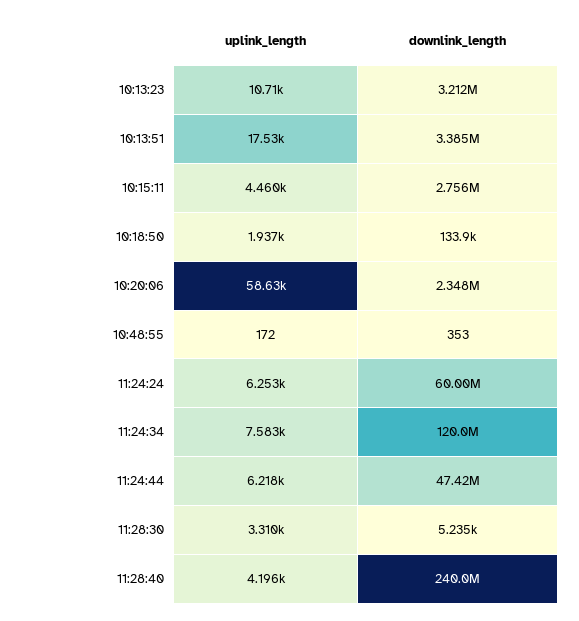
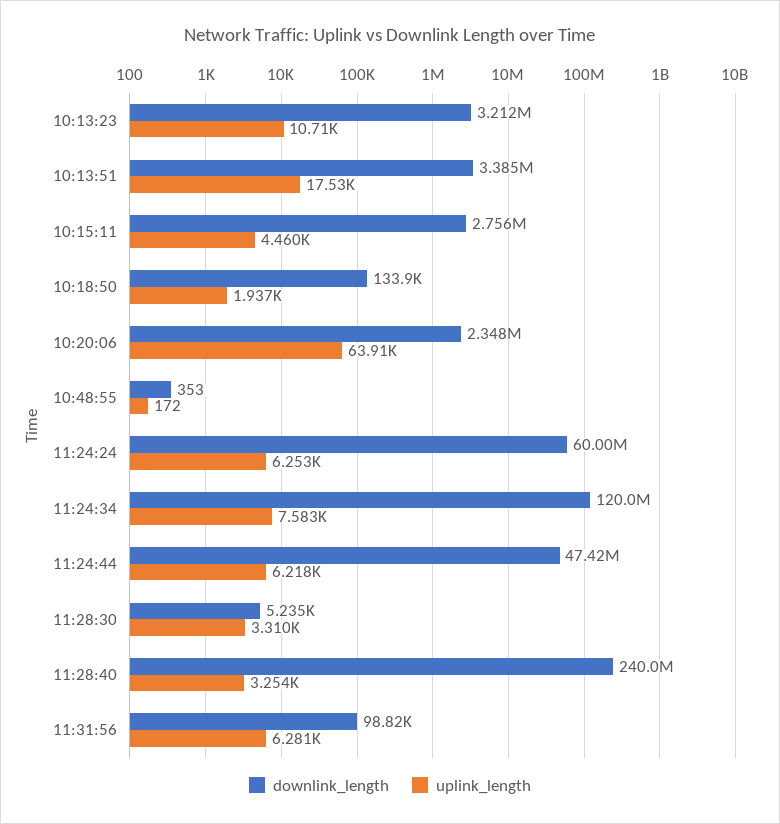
uplink_length, 10:20:06: 58630 -> 63910
uplink_length, 11:28:40: 4196 -> 3254
downlink_length, 11:31:56: none -> 98820
uplink_length, 11:31:56: none -> 6281

